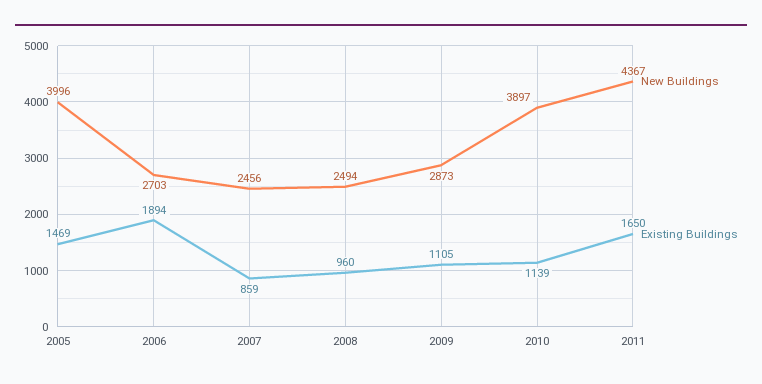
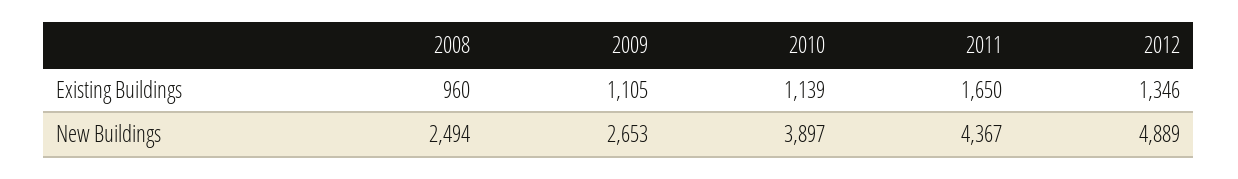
New Buildings, 2005: 3996 -> none
Existing Buildings, 2005: 1469 -> none
New Buildings, 2006: 2703 -> none
Existing Buildings, 2006: 1894 -> none
New Buildings, 2007: 2456 -> none
Existing Buildings, 2007: 859 -> none
New Buildings, 2009: 2873 -> 2653
Existing Buildings, 2012: none -> 1346
New Buildings, 2012: none -> 4889

